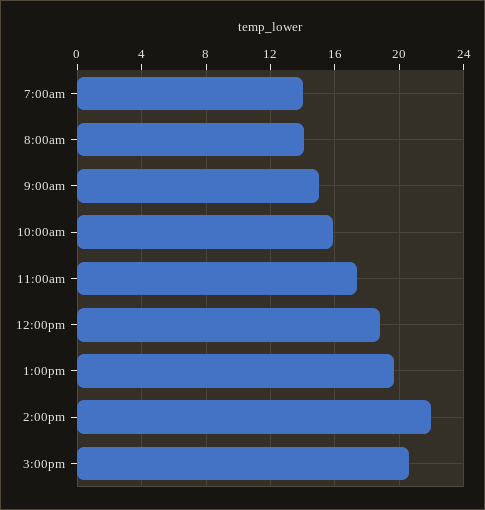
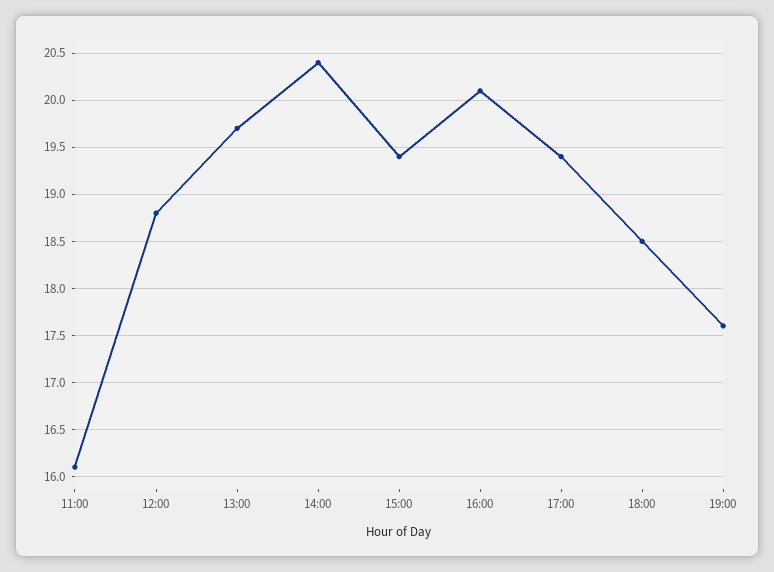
7:00am: 14 -> none
8:00am: 14 -> none
9:00am: 15 -> none
10:00am: 16 -> none
11:00am: 17.5 -> 16.1
2:00pm: 22 -> 20.4
3:00pm: 20.5 -> 19.4
16:00: none -> 20.1
17:00: none -> 19.4
18:00: none -> 18.5
19:00: none -> 17.6

